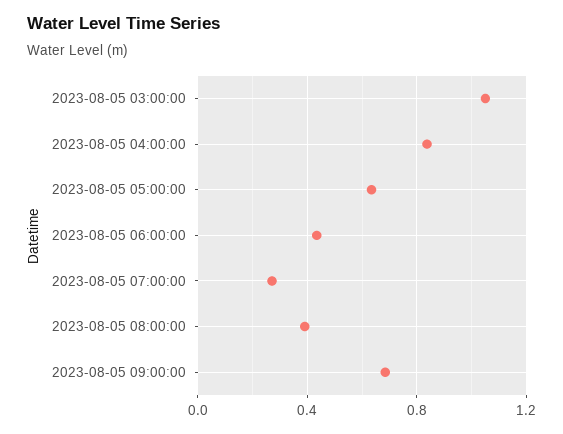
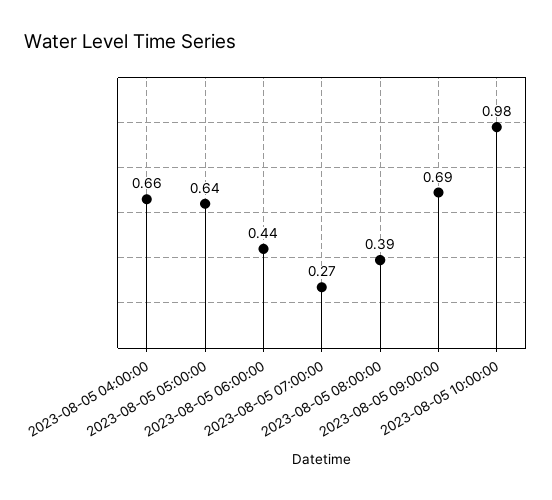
2023-08-05 03:00:00: 1.05 -> none
2023-08-05 04:00:00: 0.85 -> 0.66
2023-08-05 10:00:00: none -> 0.98

